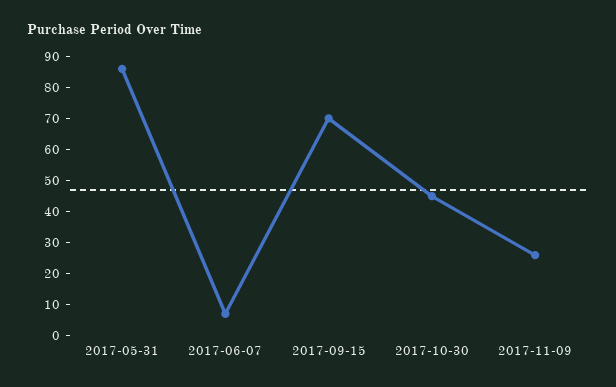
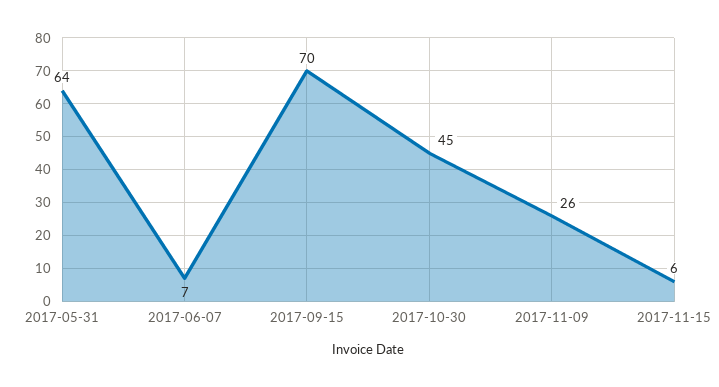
2017-05-31: 85 -> 64
2017-11-15: none -> 6

